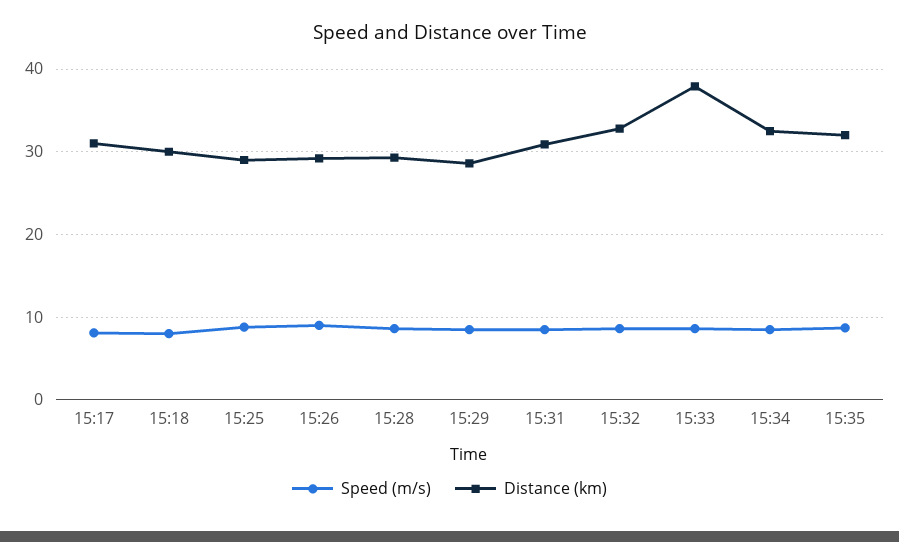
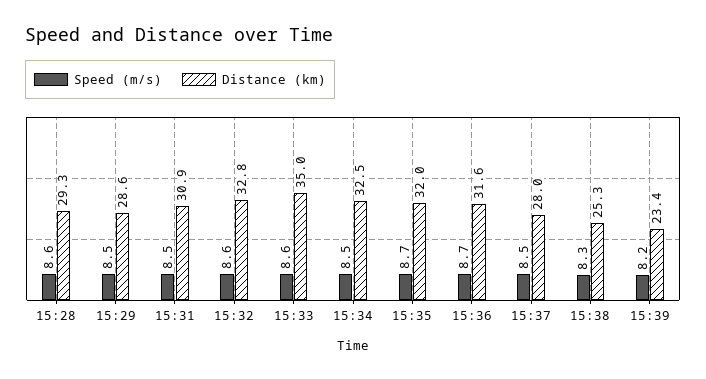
Speed (m/s), 15:17: 8 -> none
Distance (km), 15:17: 31 -> none
Speed (m/s), 15:18: 8 -> none
Distance (km), 15:18: 30 -> none
Speed (m/s), 15:25: 9 -> none
Distance (km), 15:25: 29 -> none
Speed (m/s), 15:26: 9 -> none
Distance (km), 15:26: 29 -> none
Distance (km), 15:33: 38 -> 35
Speed (m/s), 15:36: none -> 8.7
Distance (km), 15:36: none -> 31.6
Speed (m/s), 15:37: none -> 8.5
Distance (km), 15:37: none -> 28
Speed (m/s), 15:38: none -> 8.3
Distance (km), 15:38: none -> 25.3
Speed (m/s), 15:39: none -> 8.2
Distance (km), 15:39: none -> 23.4

